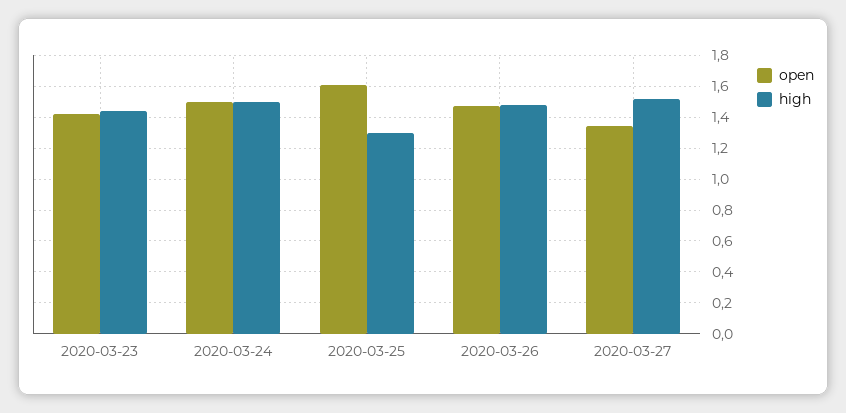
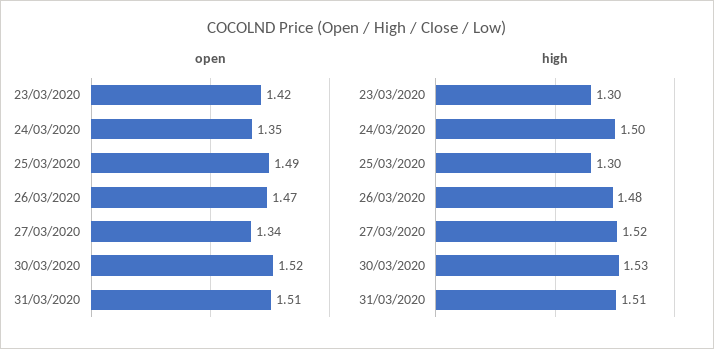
high, 2020-03-23: 1.45 -> 1.3
open, 2020-03-24: 1.5 -> 1.35
open, 2020-03-25: 1.6 -> 1.49
open, 30/03/2020: none -> 1.52
open, 31/03/2020: none -> 1.51
high, 30/03/2020: none -> 1.53
high, 31/03/2020: none -> 1.51

